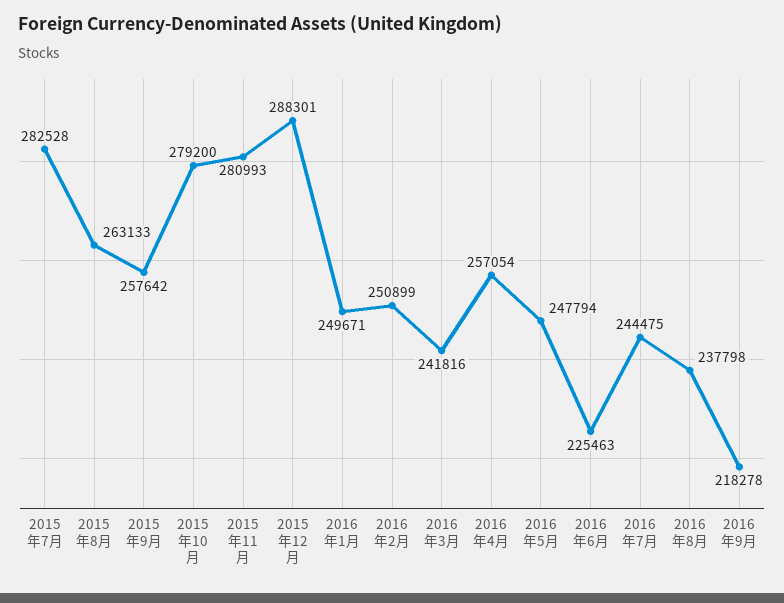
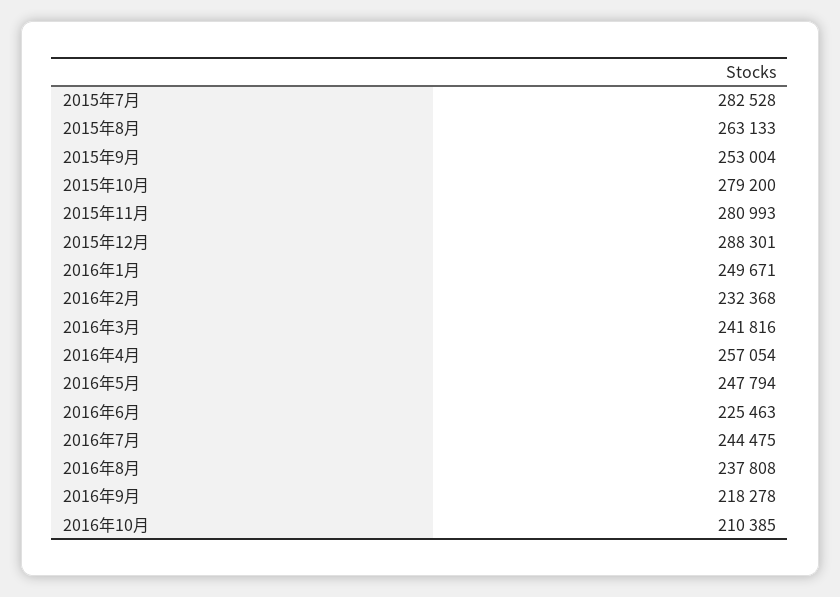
2015年9月: 257642 -> 253004
2016年2月: 250899 -> 232368
2016年8月: 237798 -> 237808
2016年10月: none -> 210385

